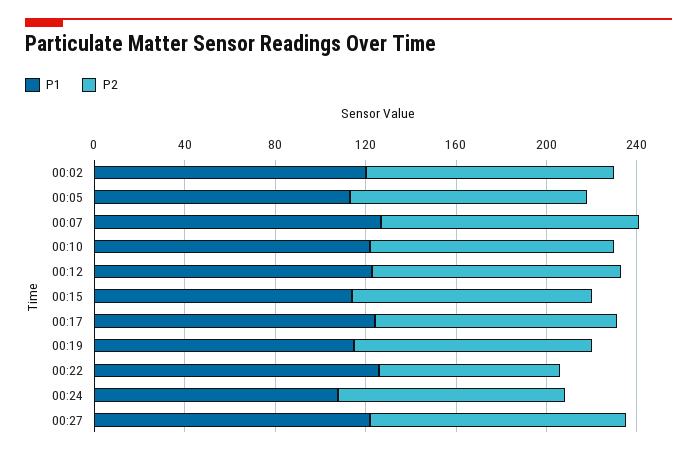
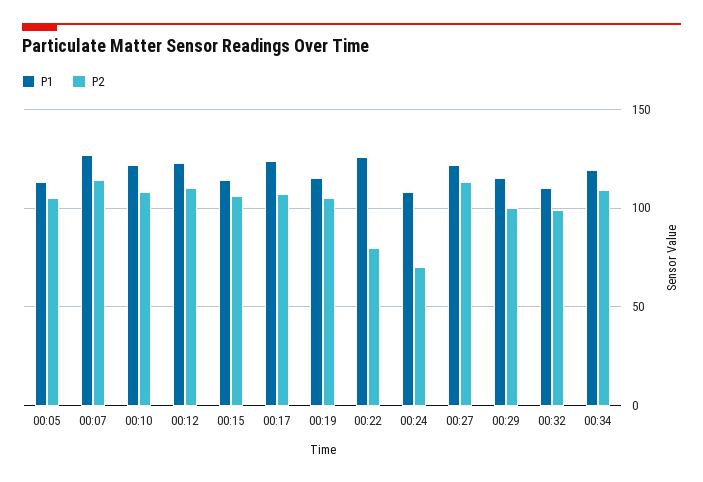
P1, 00:02: 120 -> none
P2, 00:02: 110 -> none
P2, 00:24: 100 -> 70
P1, 00:29: none -> 115
P2, 00:29: none -> 100
P1, 00:32: none -> 110
P2, 00:32: none -> 100
P1, 00:34: none -> 120
P2, 00:34: none -> 110

